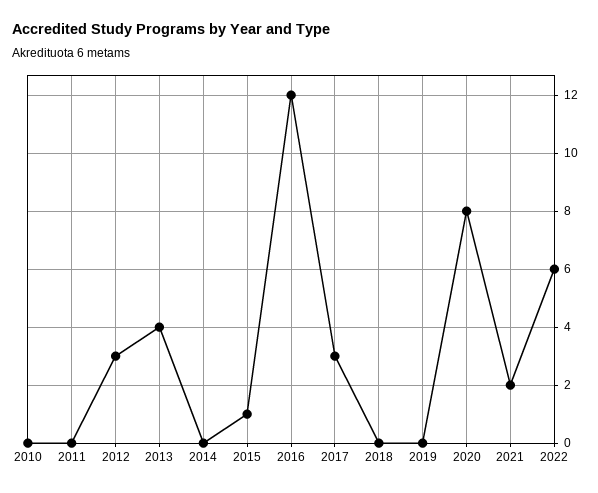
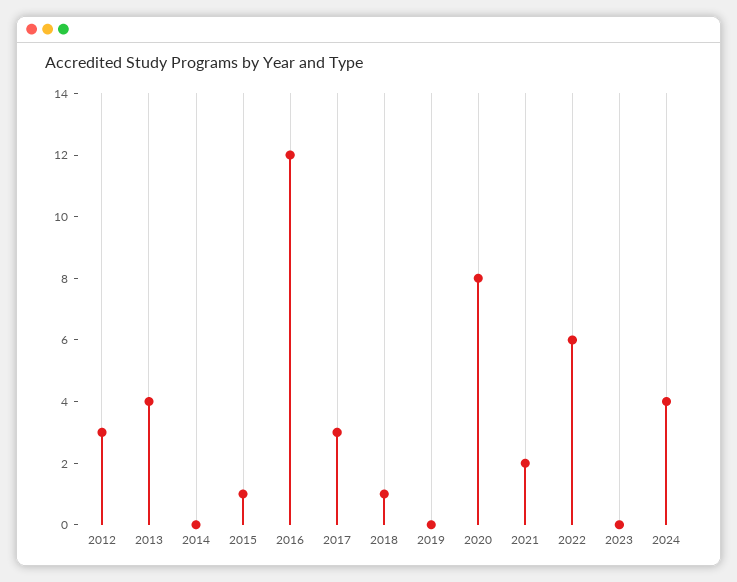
2010: 0 -> none
2011: 0 -> none
2018: 0 -> 1
2023: none -> 0
2024: none -> 4

